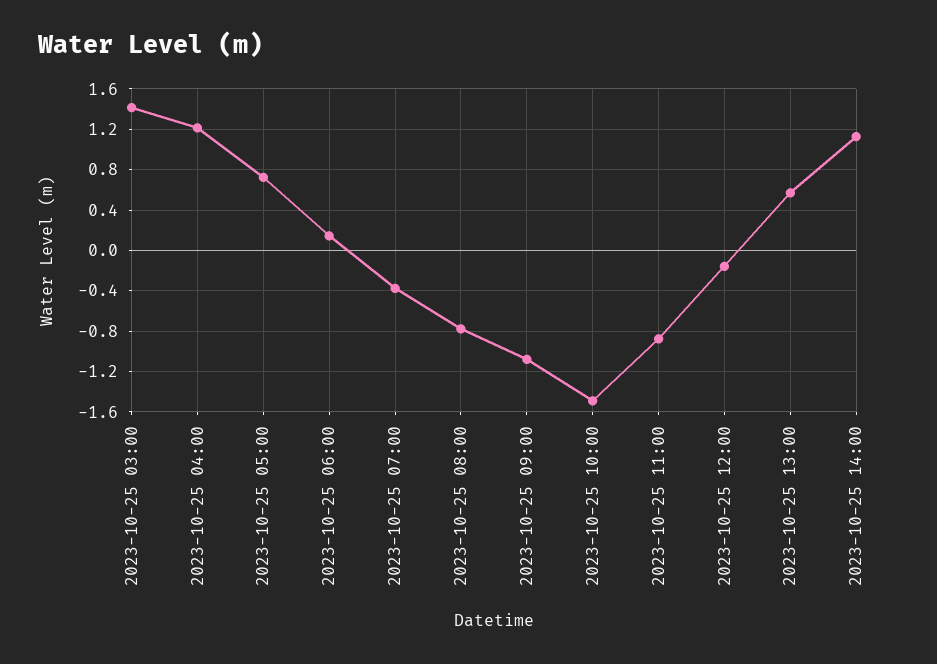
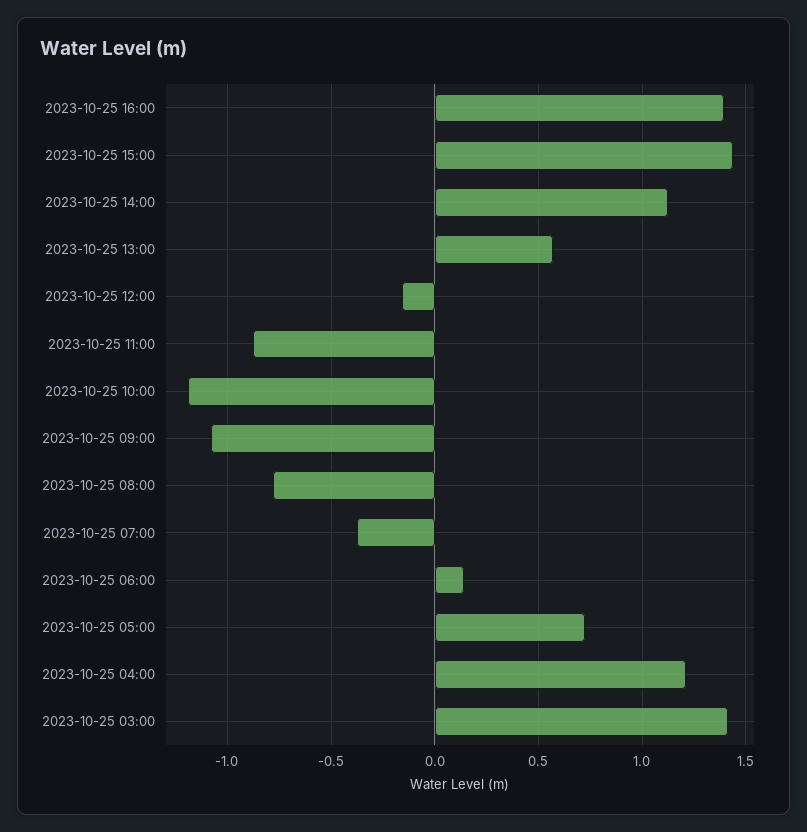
2023-10-25 10:00: -1.5 -> -1.2
2023-10-25 16:00: none -> 1.4
2023-10-25 15:00: none -> 1.45

